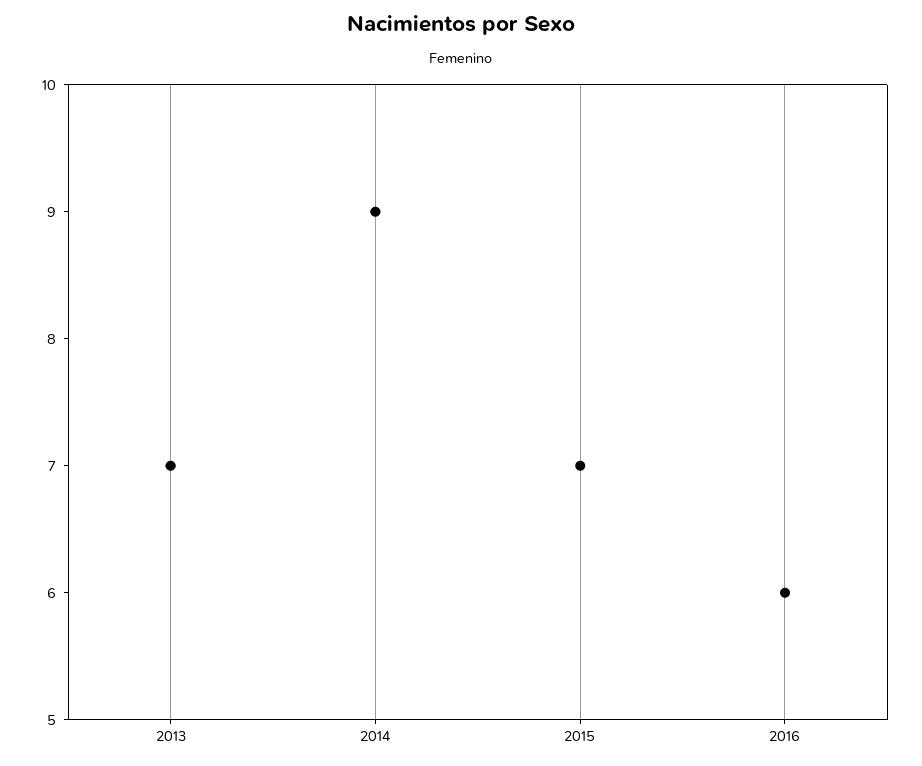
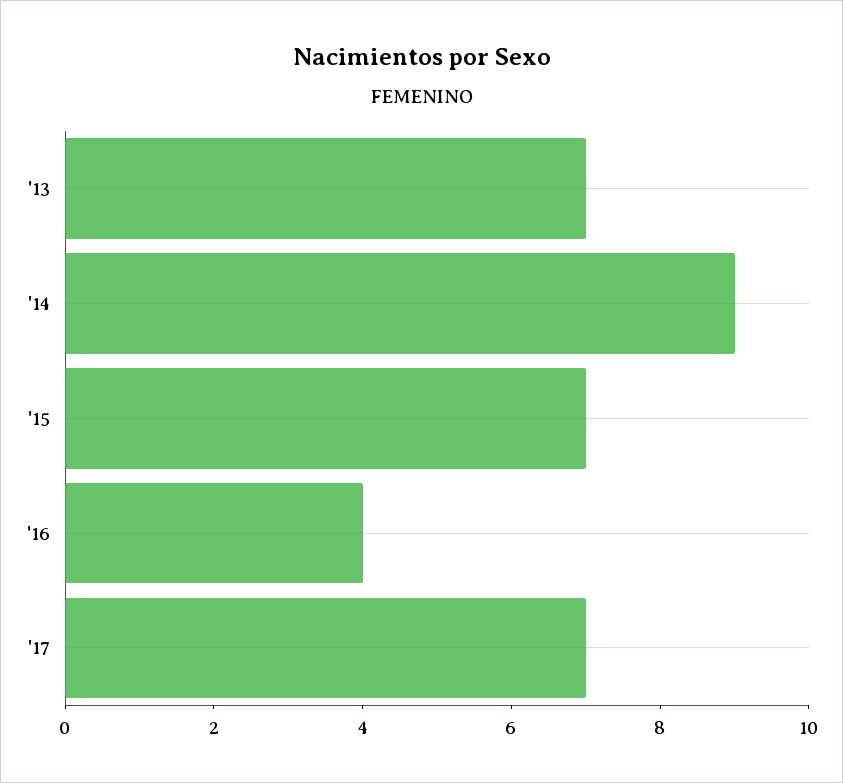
2016: 6 -> 4
'17: none -> 7

